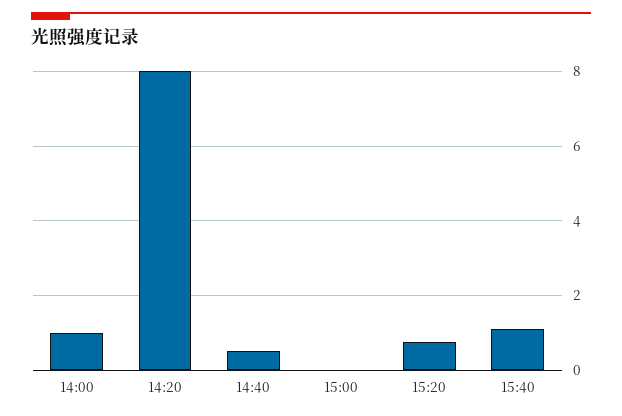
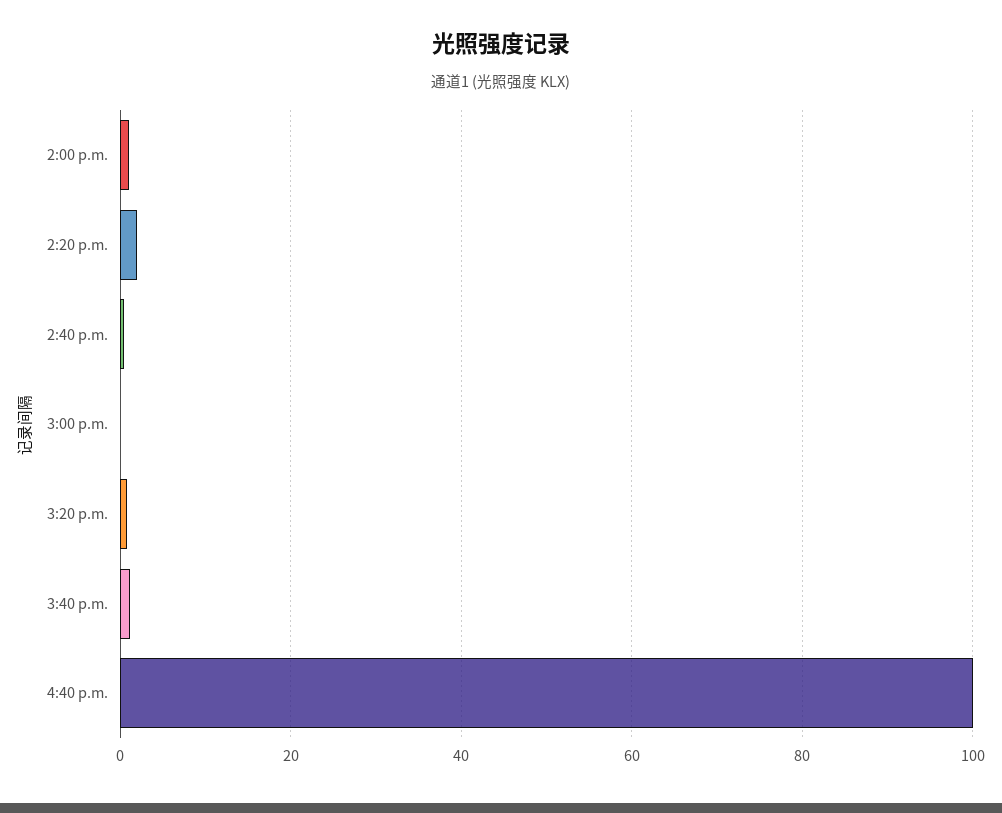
14:20: 8 -> 2
4:40 p.m.: none -> 100

